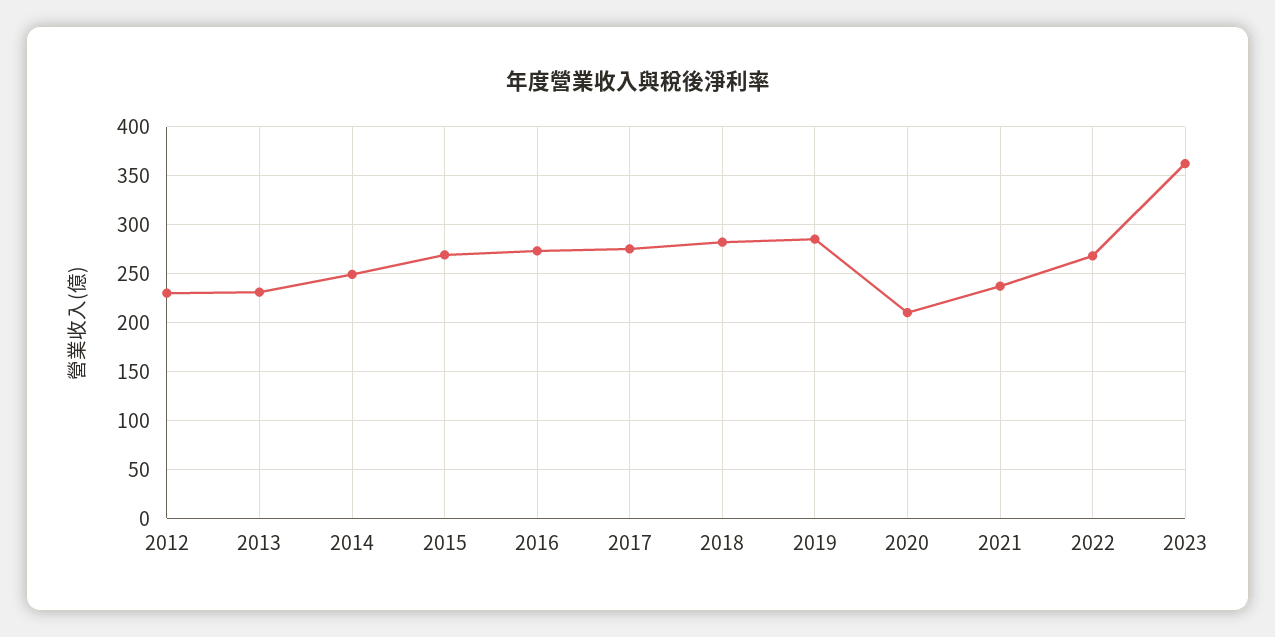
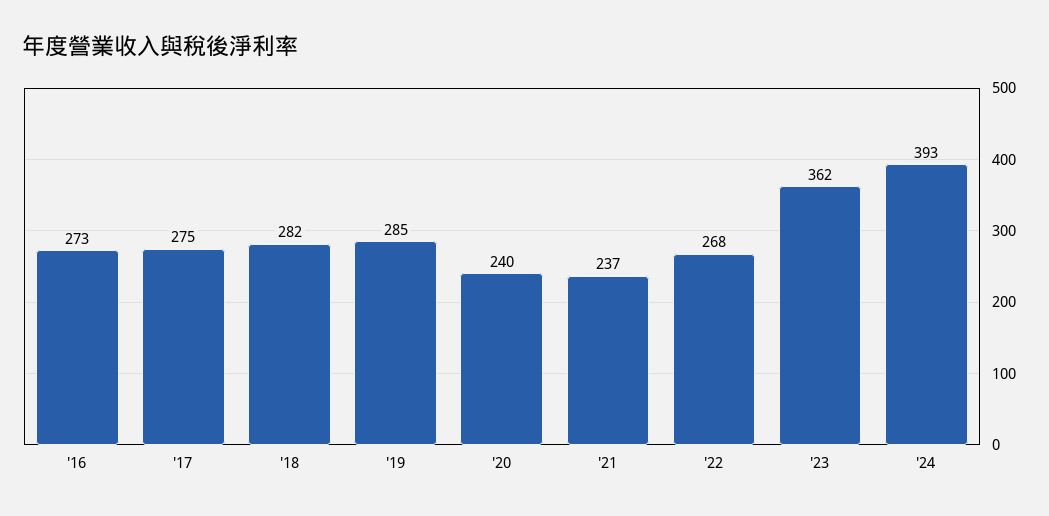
2012: 230 -> none
2013: 230 -> none
2014: 250 -> none
2015: 270 -> none
2020: 210 -> 240
'24: none -> 393

